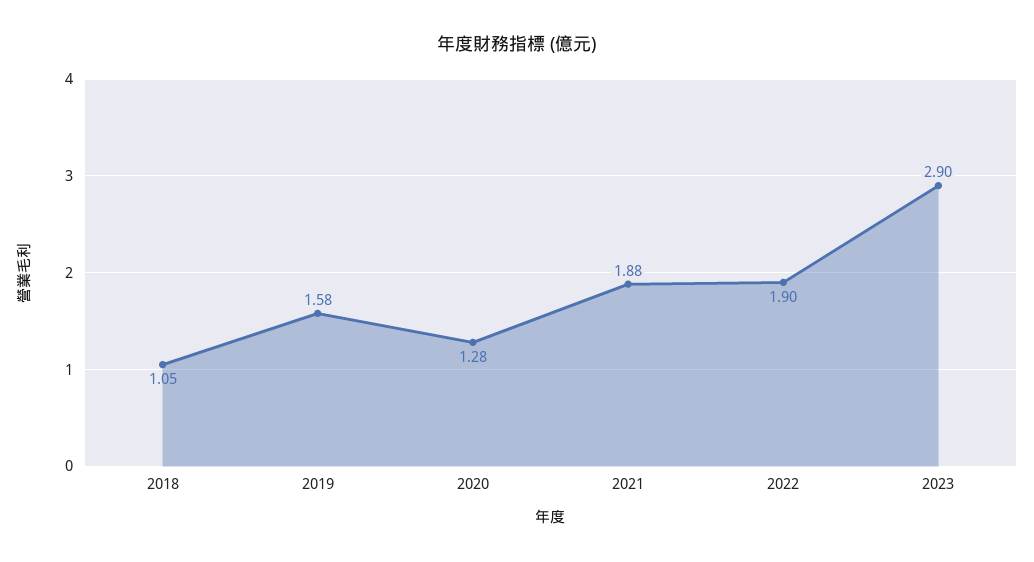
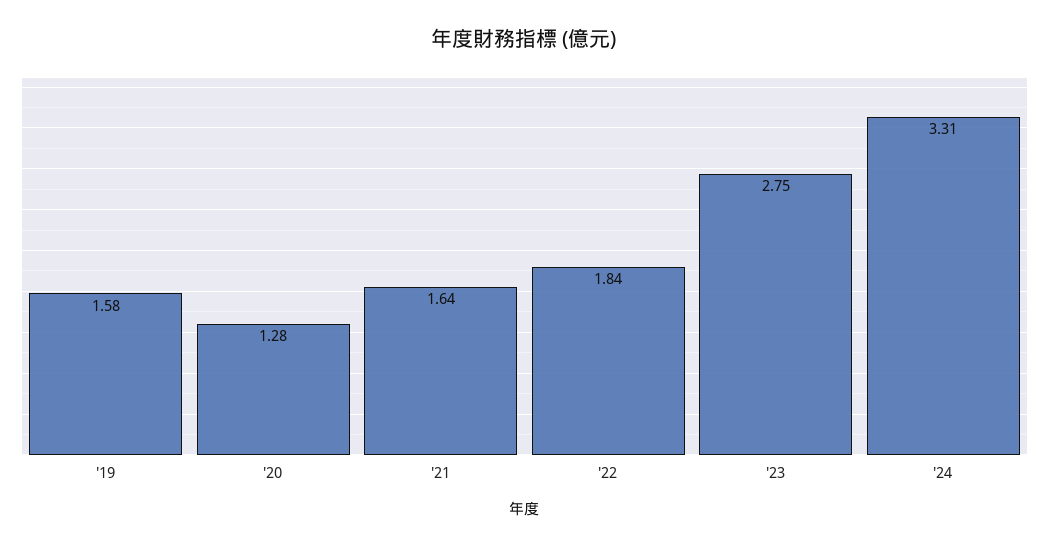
2018: 1.05 -> none
2021: 1.88 -> 1.64
2022: 1.9 -> 1.84
2023: 2.9 -> 2.75
'24: none -> 3.31

